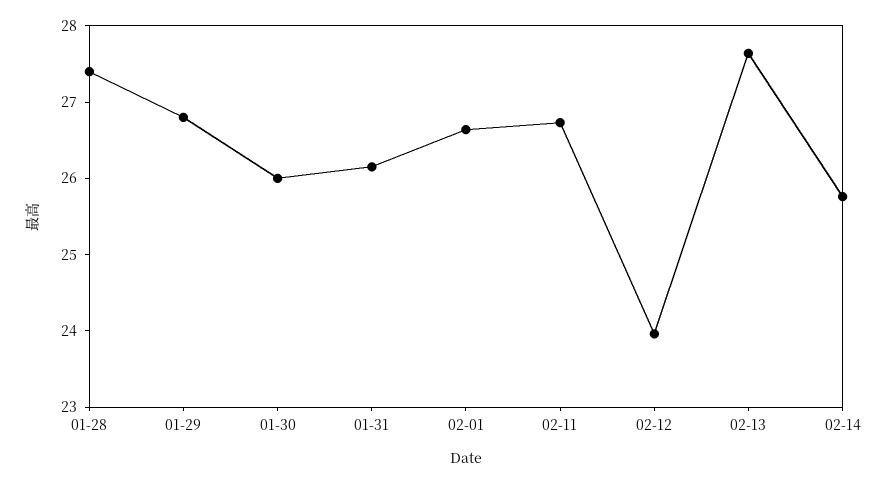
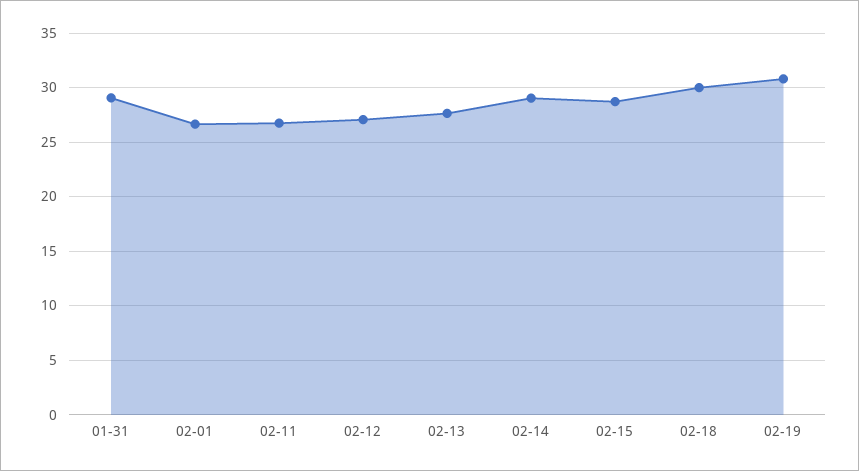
01-28: 27.4 -> none
01-29: 26.8 -> none
01-30: 26 -> none
01-31: 26.2 -> 29
02-12: 24 -> 27
02-14: 25.8 -> 29
02-15: none -> 29
02-18: none -> 30
02-19: none -> 31

